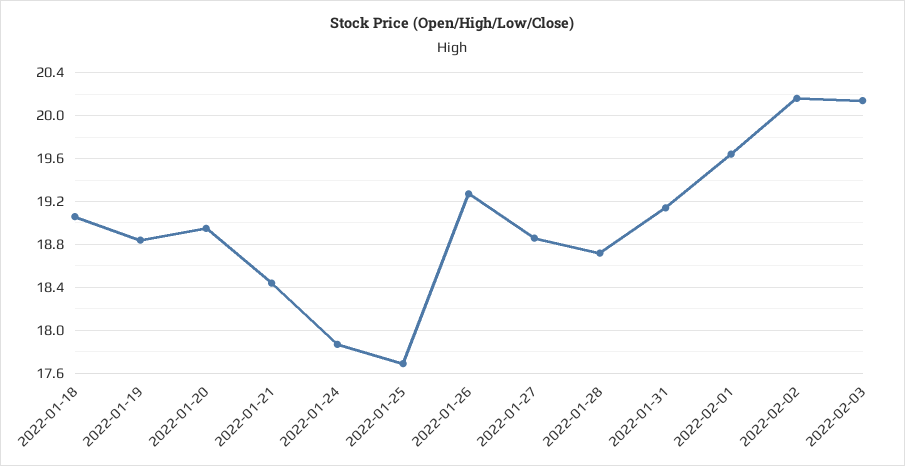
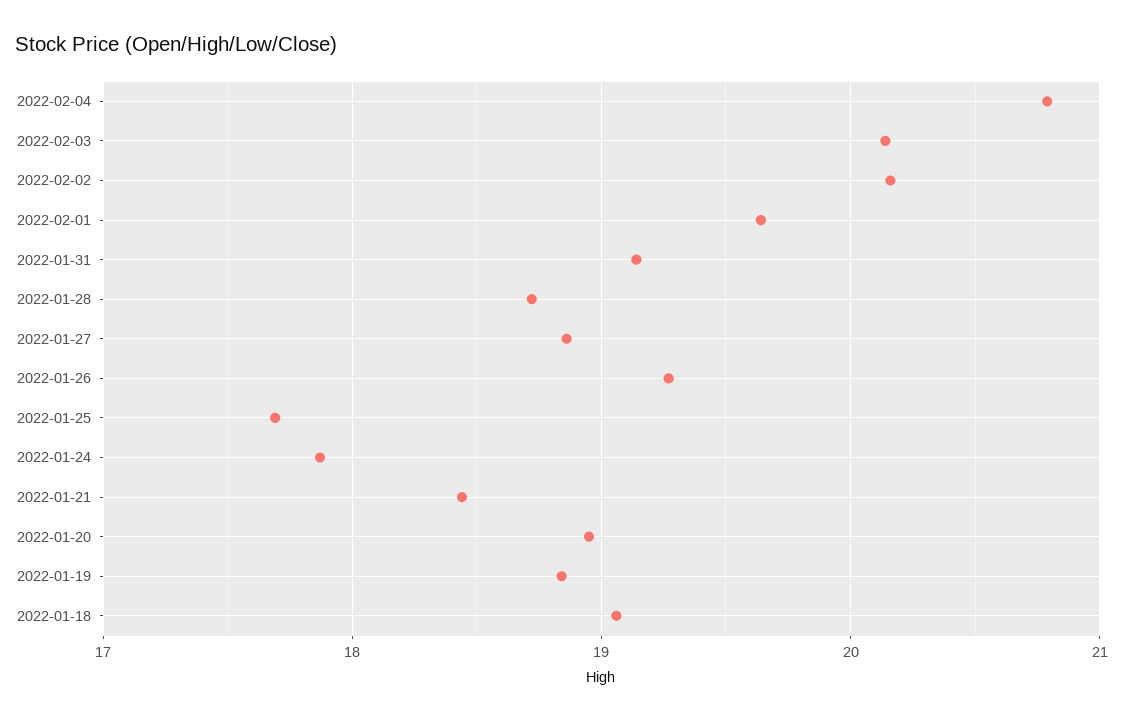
2022-02-04: none -> 20.8

